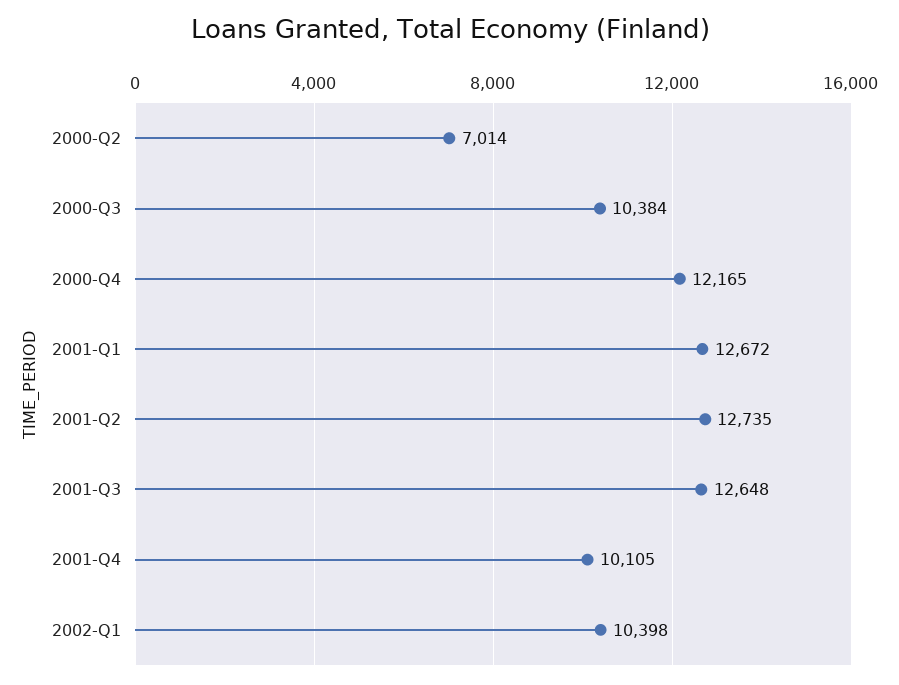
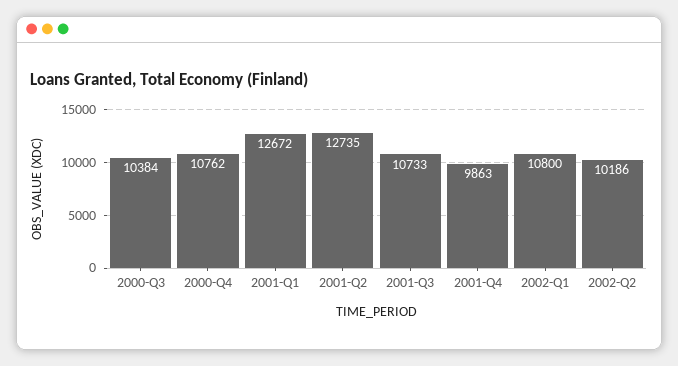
2000-Q2: 7014 -> none
2000-Q4: 12165 -> 10762
2001-Q3: 12648 -> 10733
2001-Q4: 10105 -> 9863
2002-Q1: 10398 -> 10800
2002-Q2: none -> 10186

